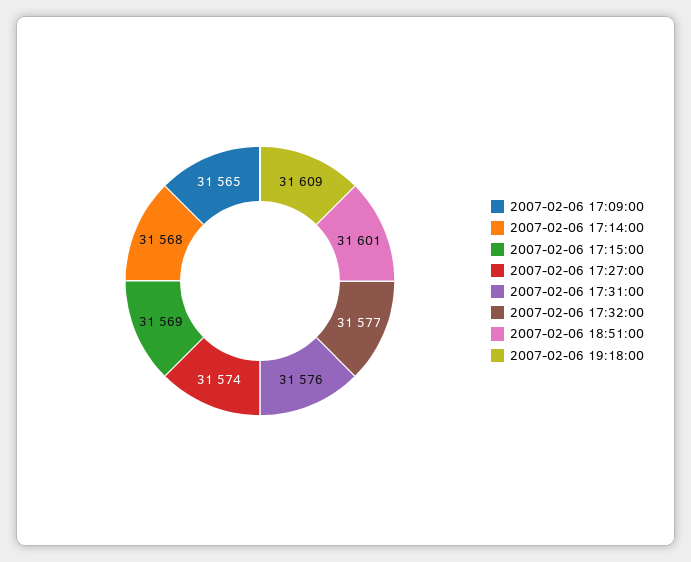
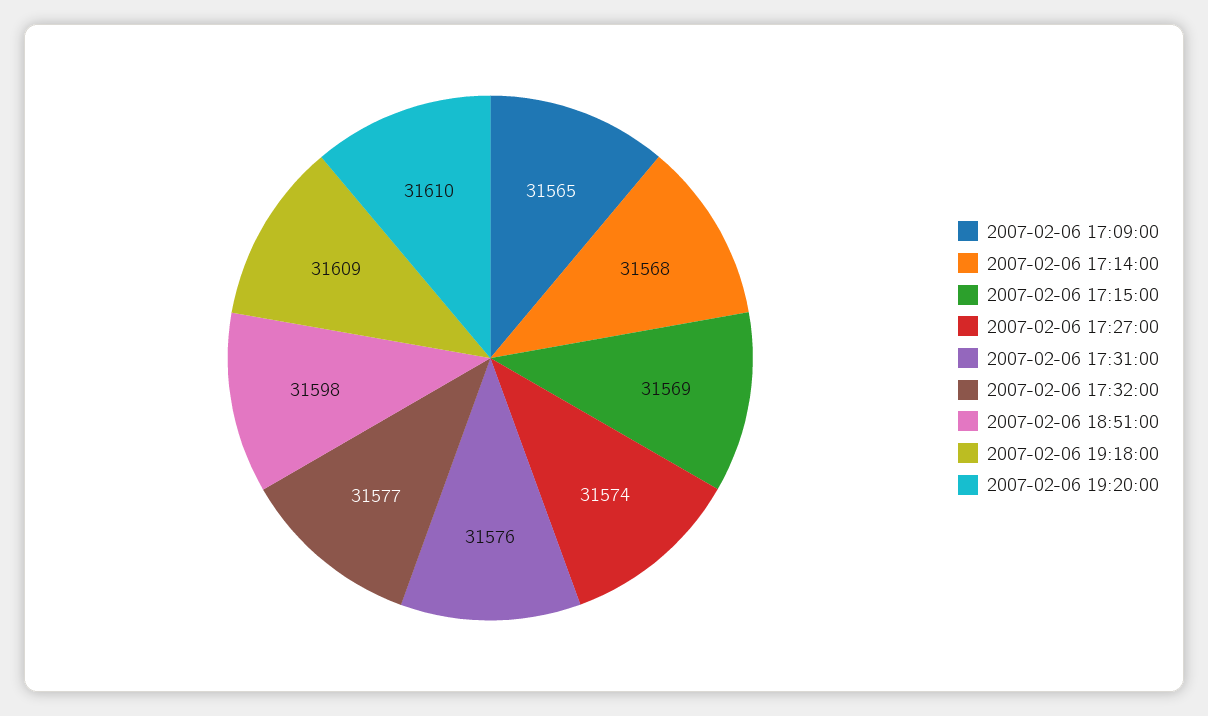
2007-02-06 18:51:00: 31601 -> 31598
2007-02-06 19:20:00: none -> 31610

